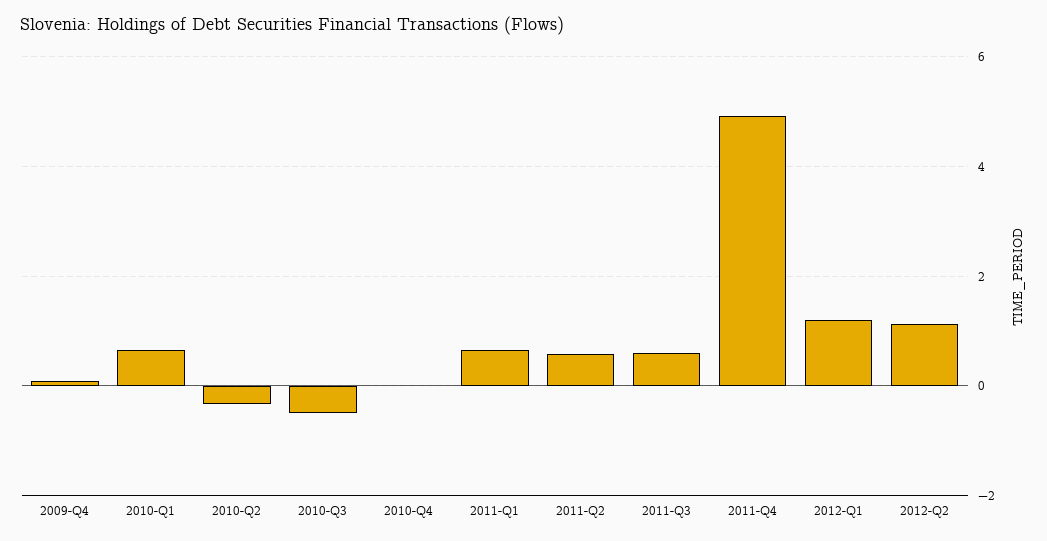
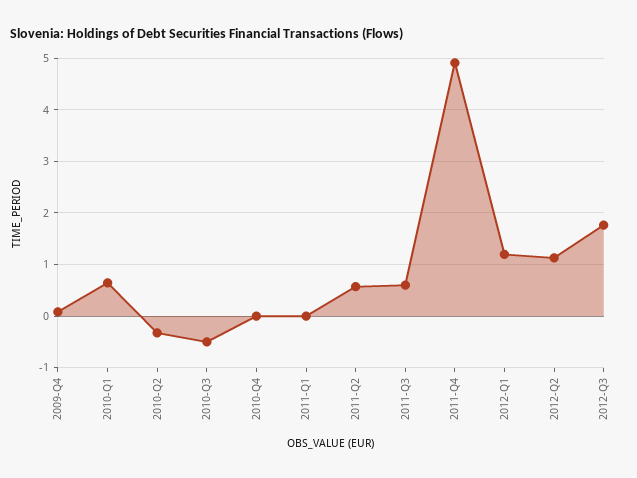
2011-Q1: 0.6 -> 0
2012-Q3: none -> 1.8

